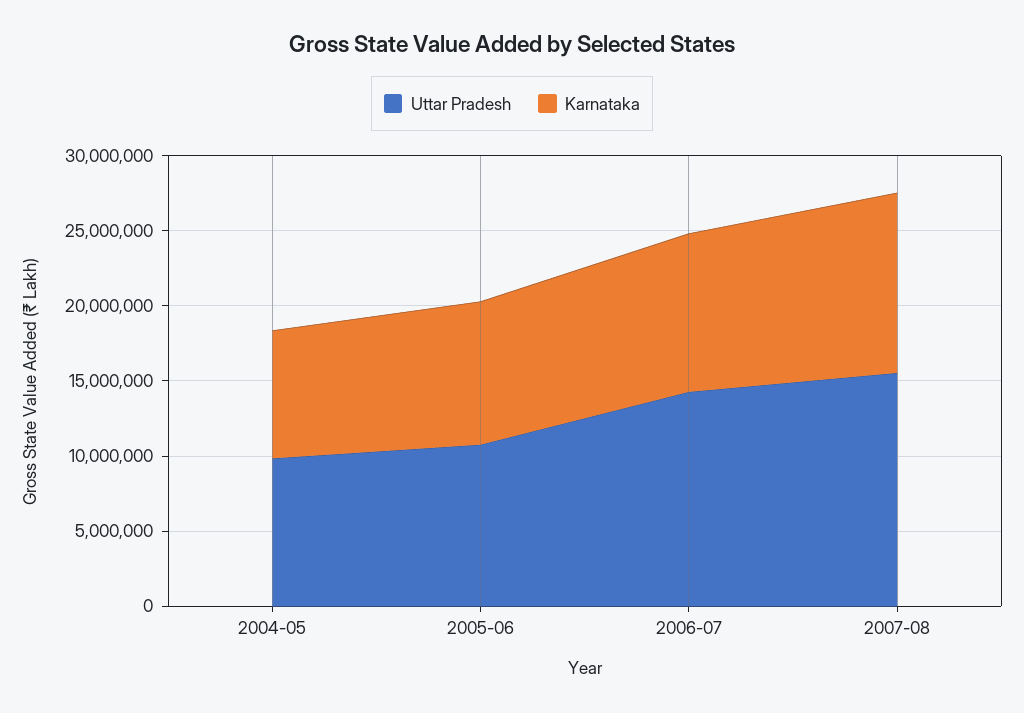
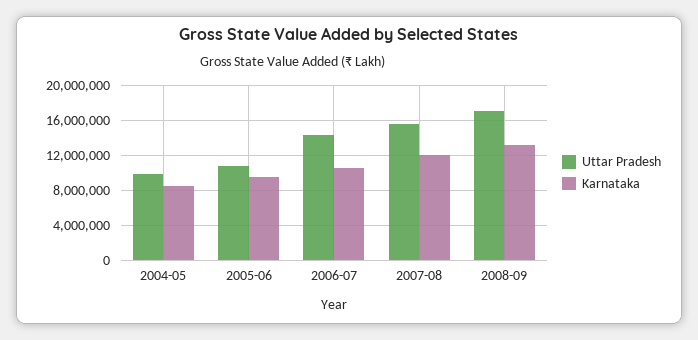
Uttar Pradesh, 2008-09: none -> 17000000
Karnataka, 2008-09: none -> 13000000

